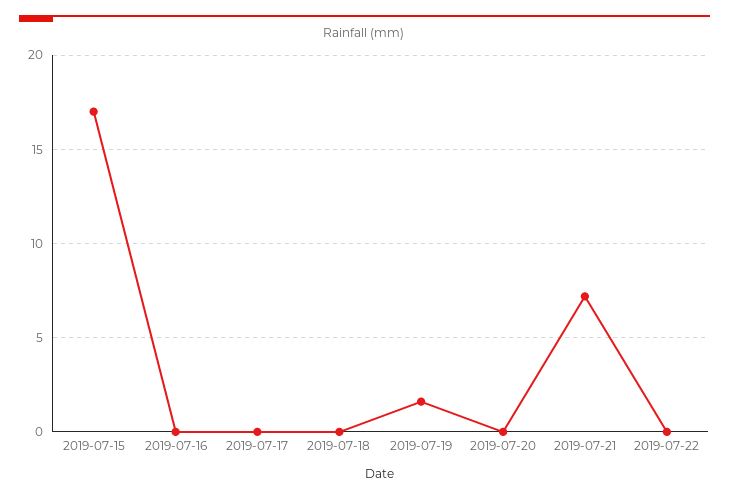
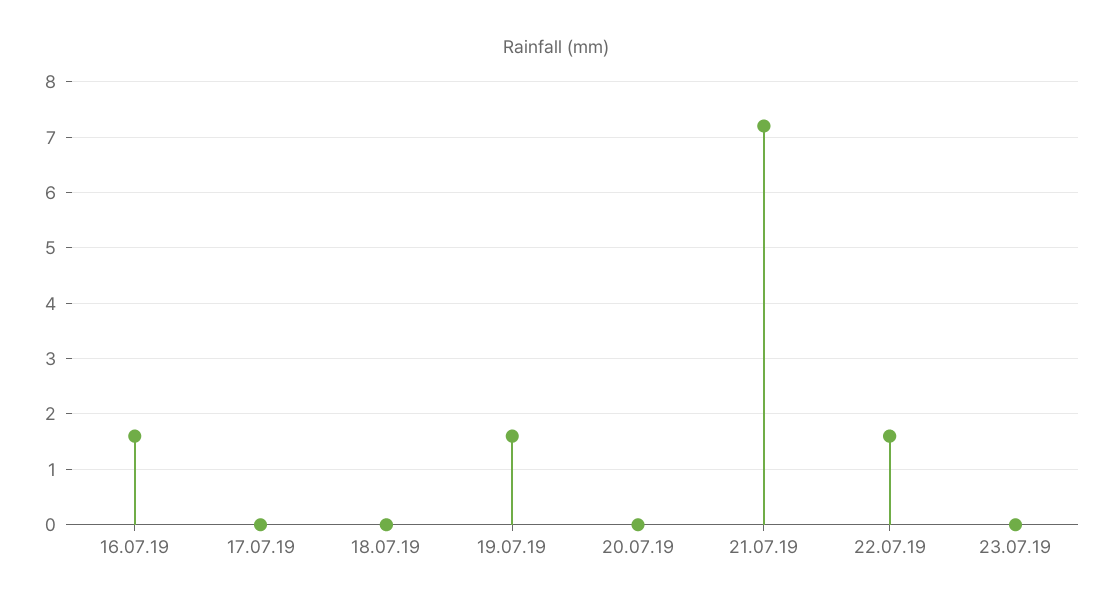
2019-07-15: 17 -> none
2019-07-16: 0 -> 1.5
2019-07-22: 0 -> 1.5
23.07.19: none -> 0

